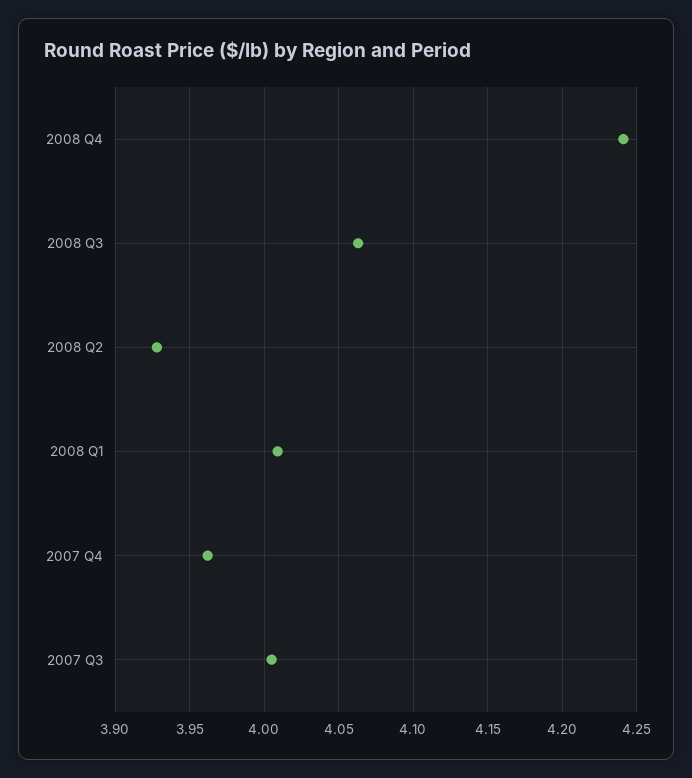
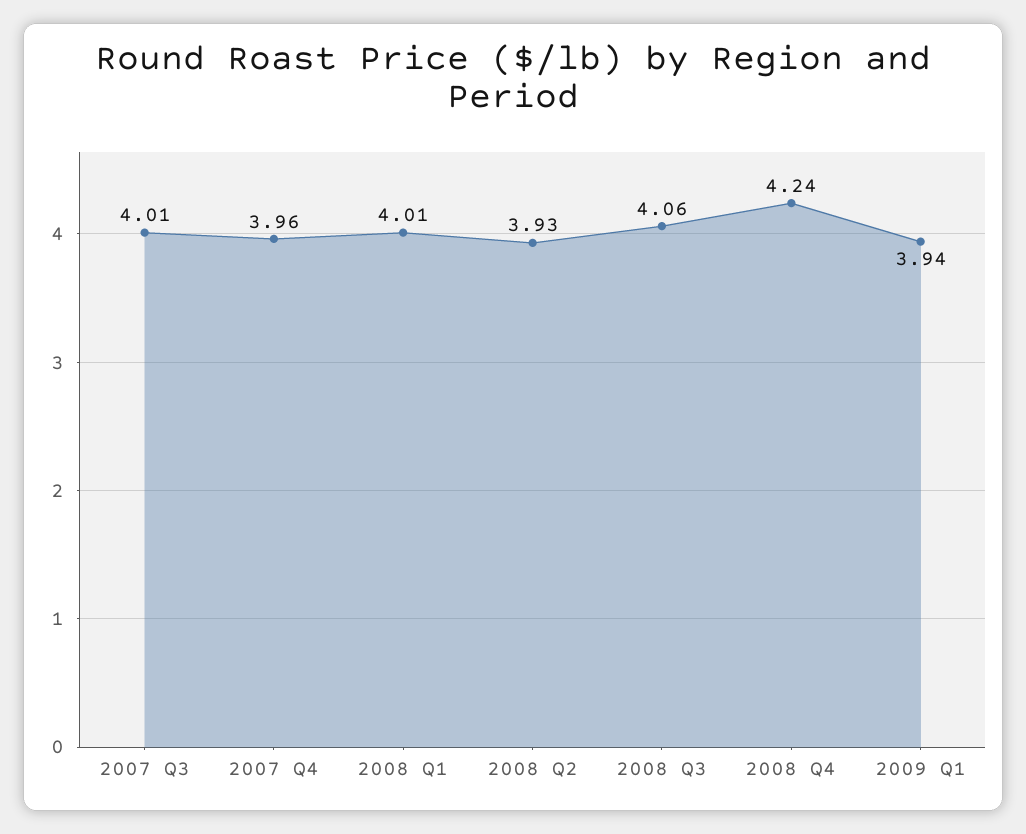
2009 Q1: none -> 3.94

